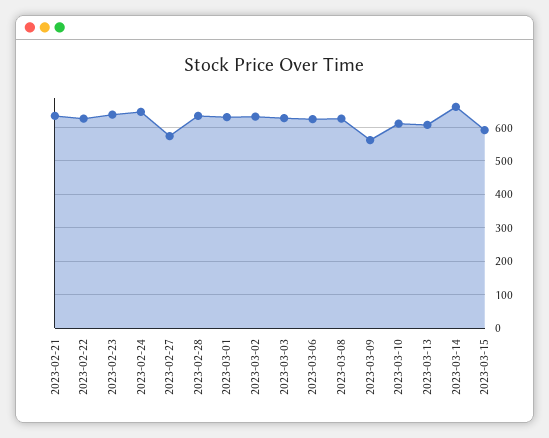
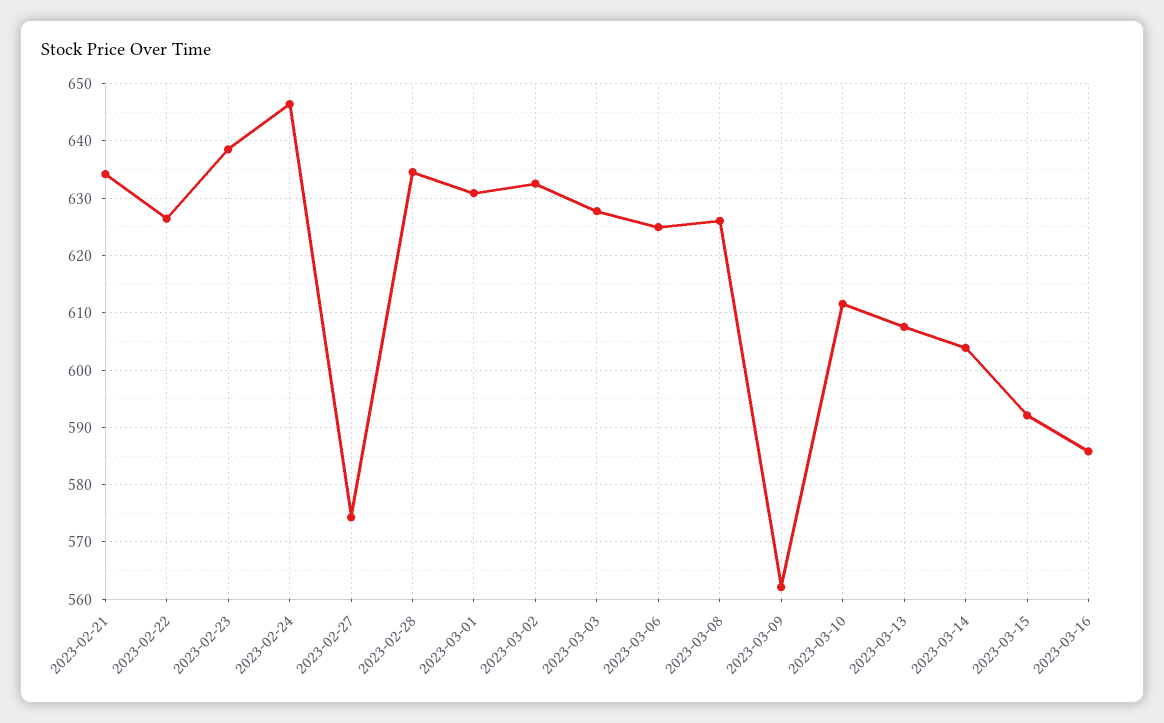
2023-03-14: 660 -> 604
2023-03-16: none -> 586

